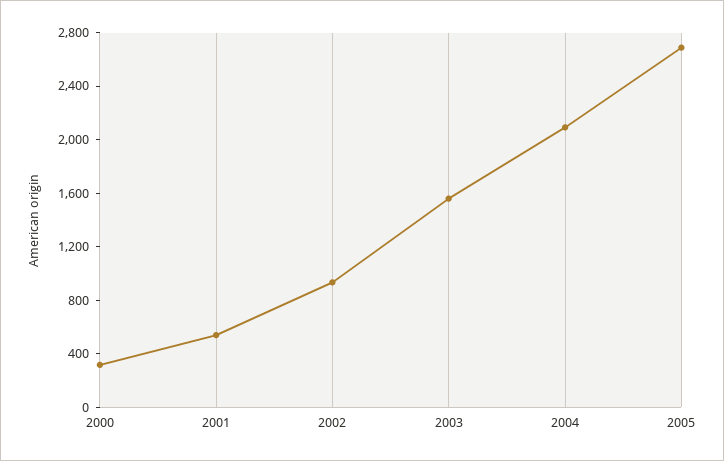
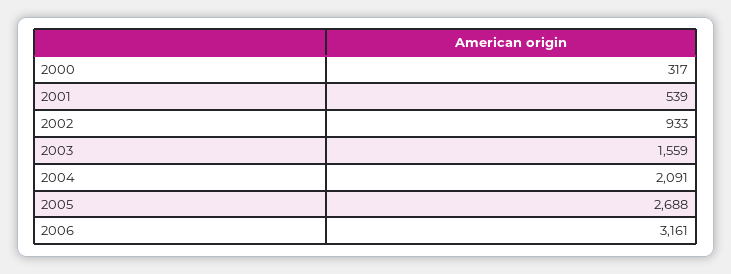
2006: none -> 3161

